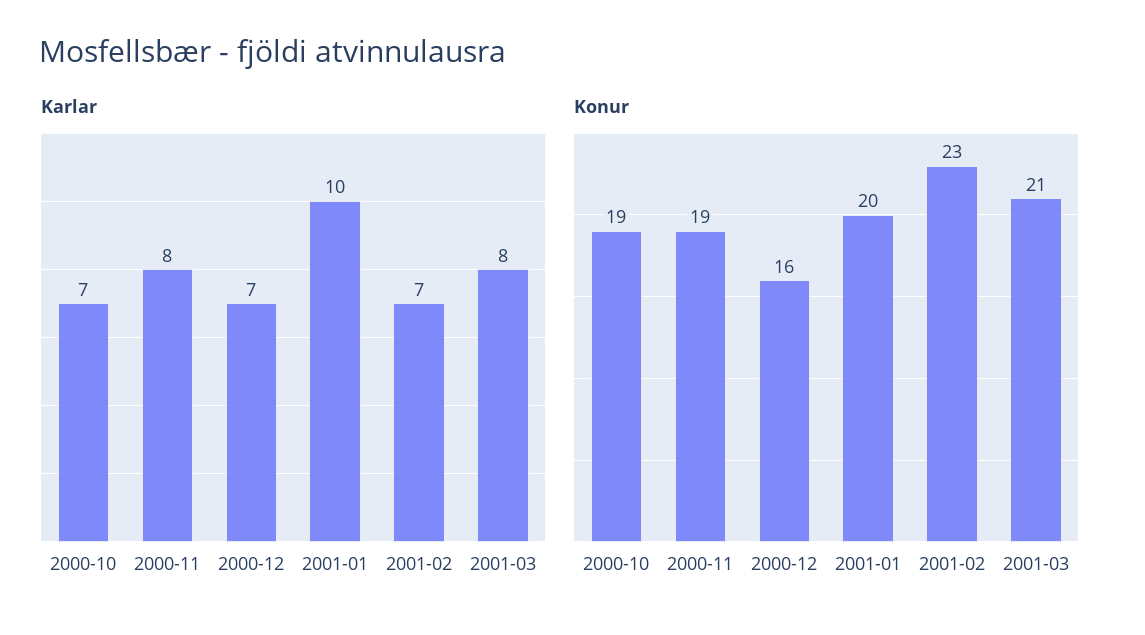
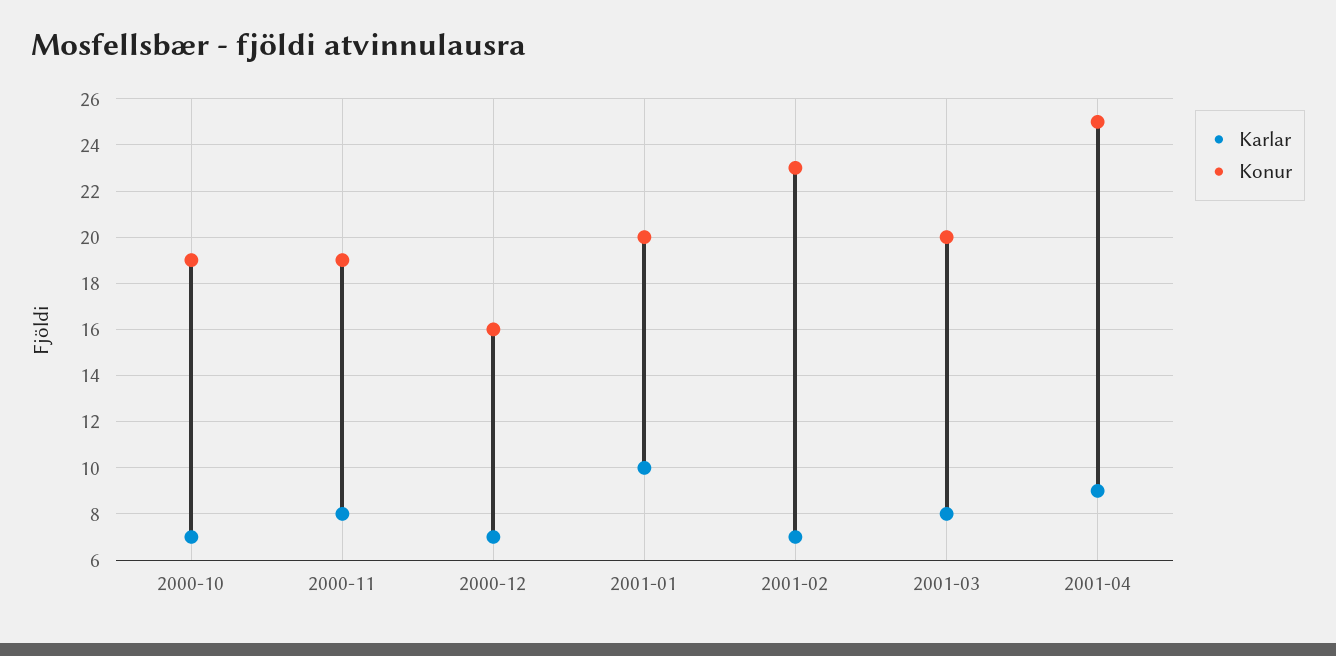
Konur, 2001-03: 21 -> 20
Karlar, 2001-04: none -> 9
Konur, 2001-04: none -> 25

